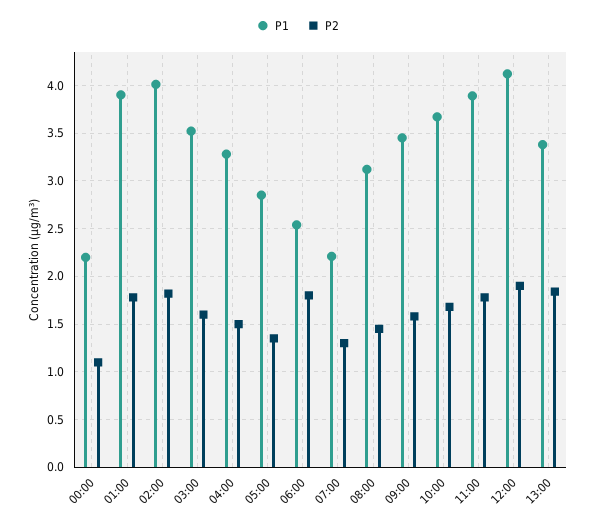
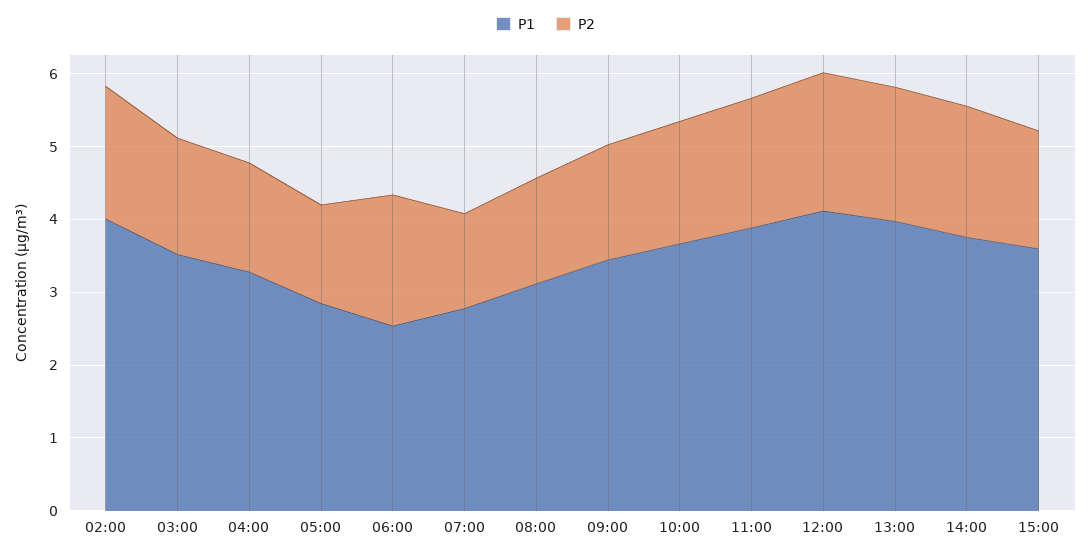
P1, 00:00: 2.2 -> none
P2, 00:00: 1.1 -> none
P1, 01:00: 3.9 -> none
P2, 01:00: 1.8 -> none
P1, 07:00: 2.2 -> 2.8
P1, 13:00: 3.4 -> 4
P1, 14:00: none -> 3.8
P2, 14:00: none -> 1.8
P1, 15:00: none -> 3.6
P2, 15:00: none -> 1.6

